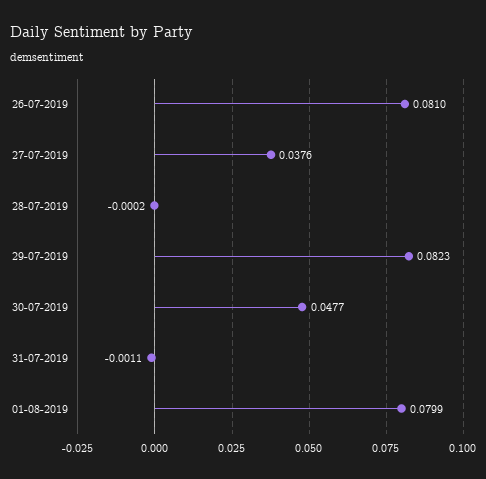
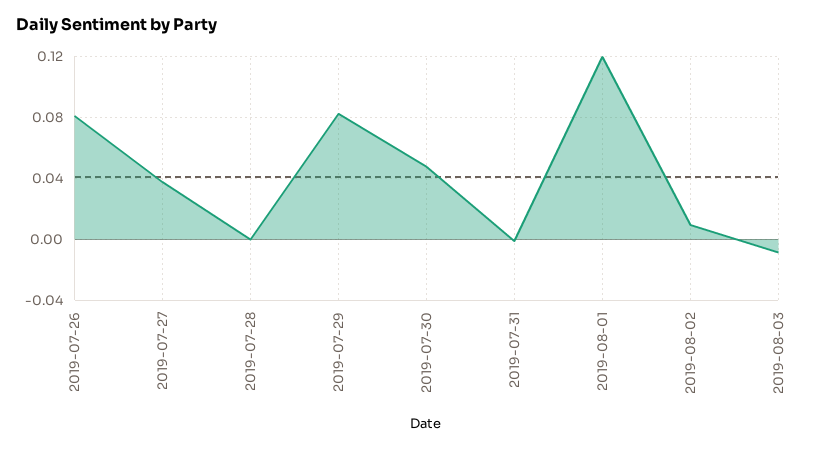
01-08-2019: 0.0799 -> 0.12
2019-08-02: none -> 0.01
2019-08-03: none -> -0.01

